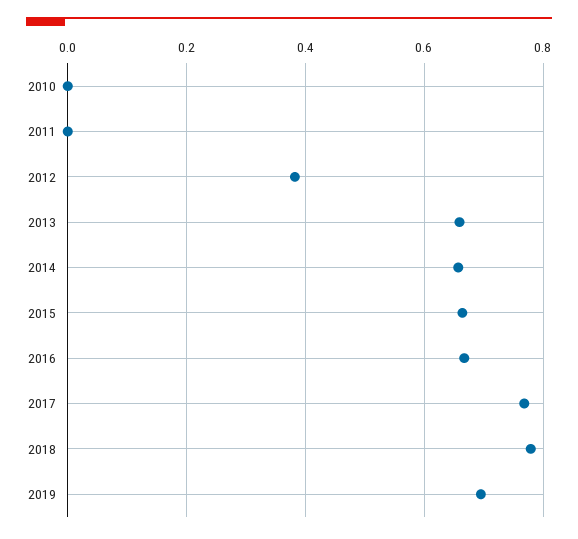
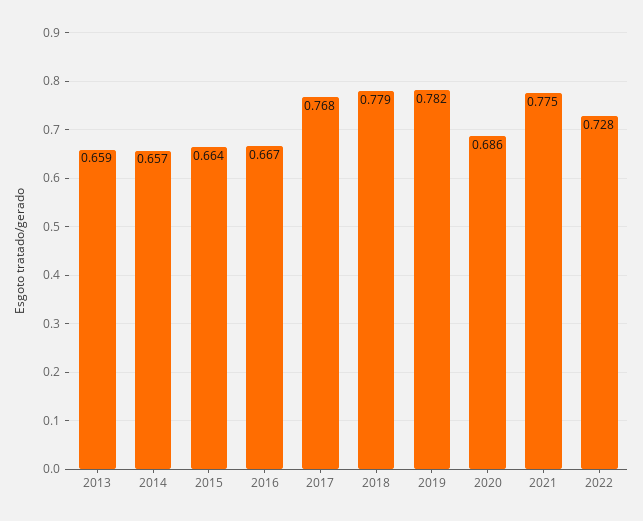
2010: 0 -> none
2011: 0 -> none
2012: 0.38 -> none
2019: 0.7 -> 0.782
2020: none -> 0.686
2021: none -> 0.775
2022: none -> 0.728

